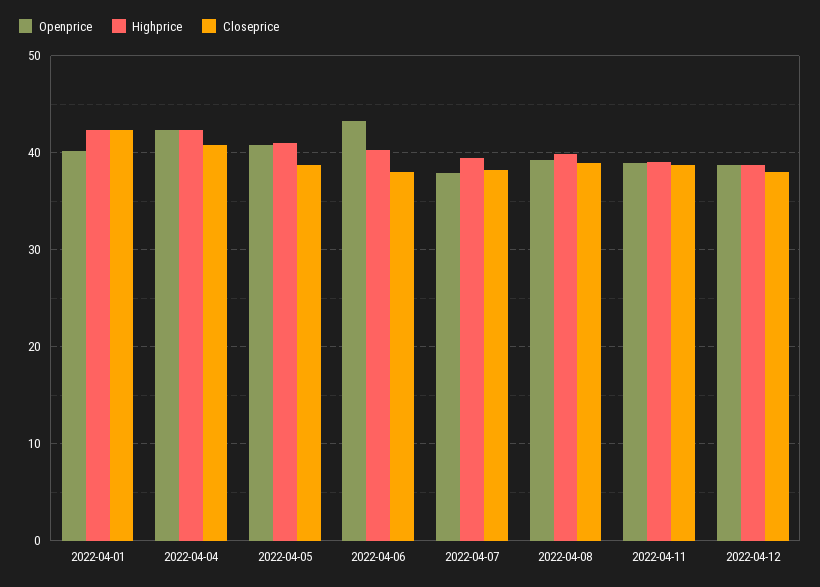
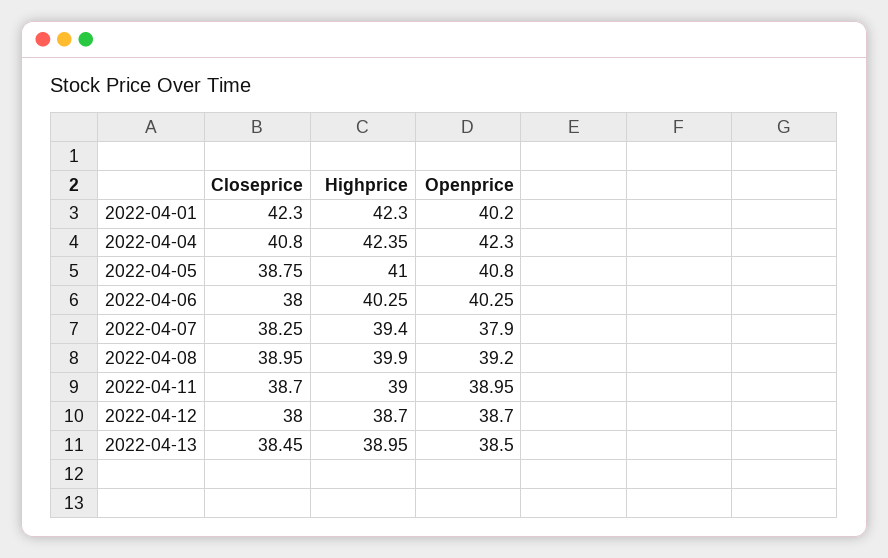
Openprice, 2022-04-06: 43 -> 40.25
Closeprice, 2022-04-13: none -> 38.45
Highprice, 2022-04-13: none -> 38.95
Openprice, 2022-04-13: none -> 38.5

